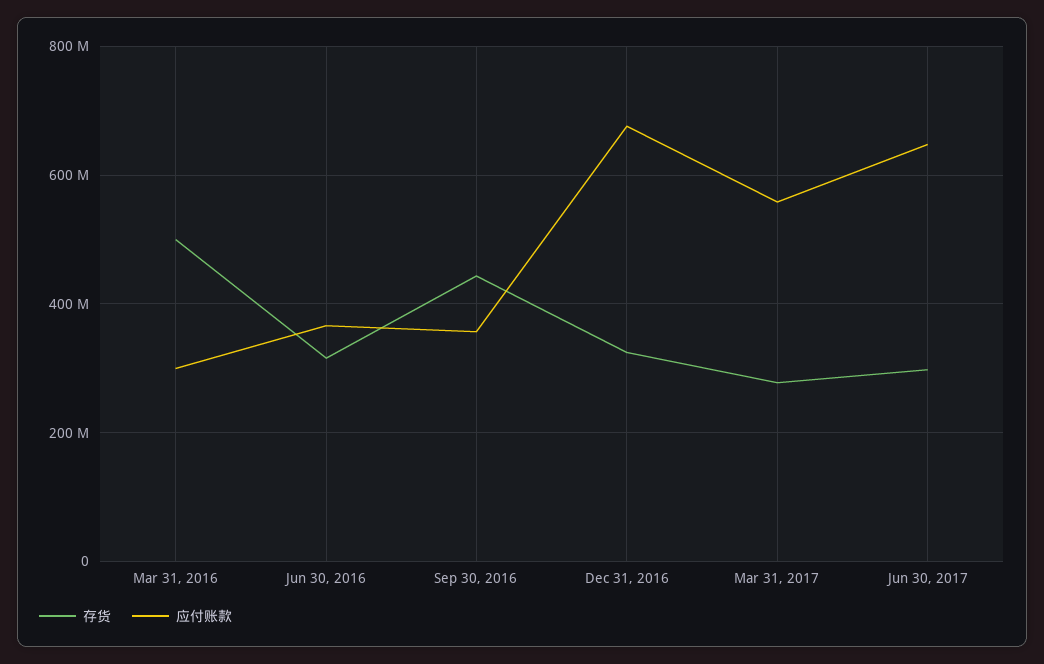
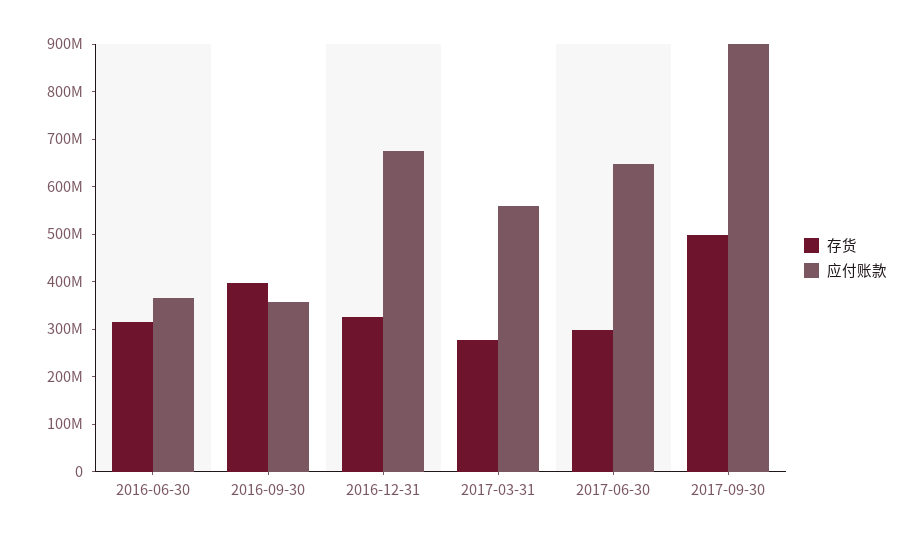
存货, Mar 31, 2016: 500000000 -> none
应付账款, Mar 31, 2016: 300000000 -> none
存货, Sep 30, 2016: 440000000 -> 400000000
存货, 2017-09-30: none -> 500000000
应付账款, 2017-09-30: none -> 900000000

